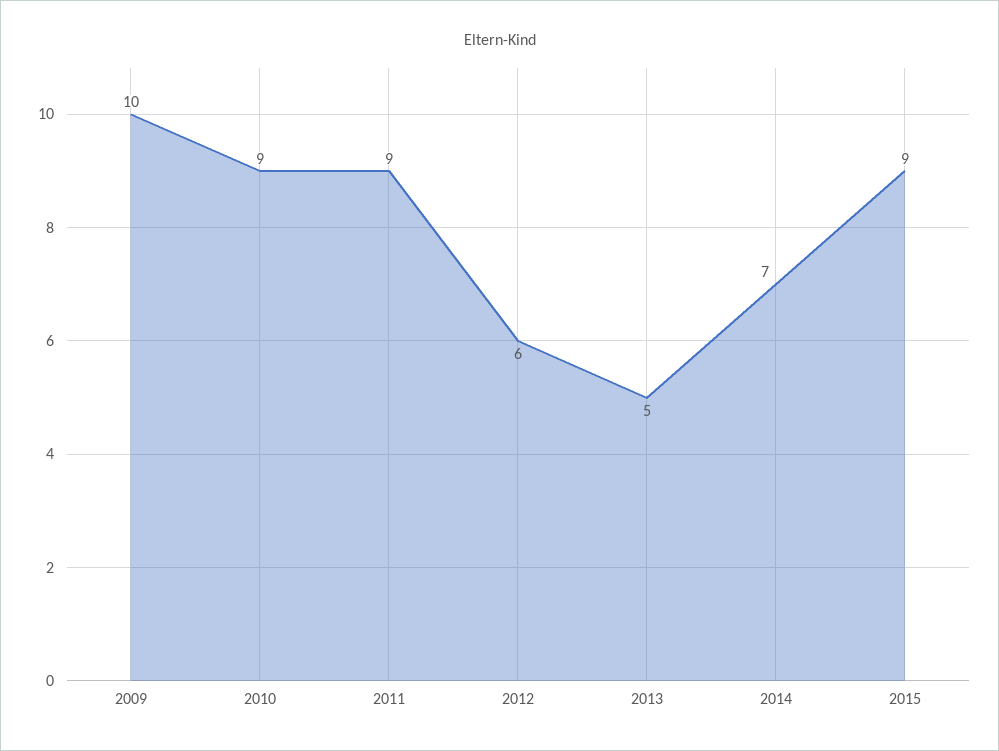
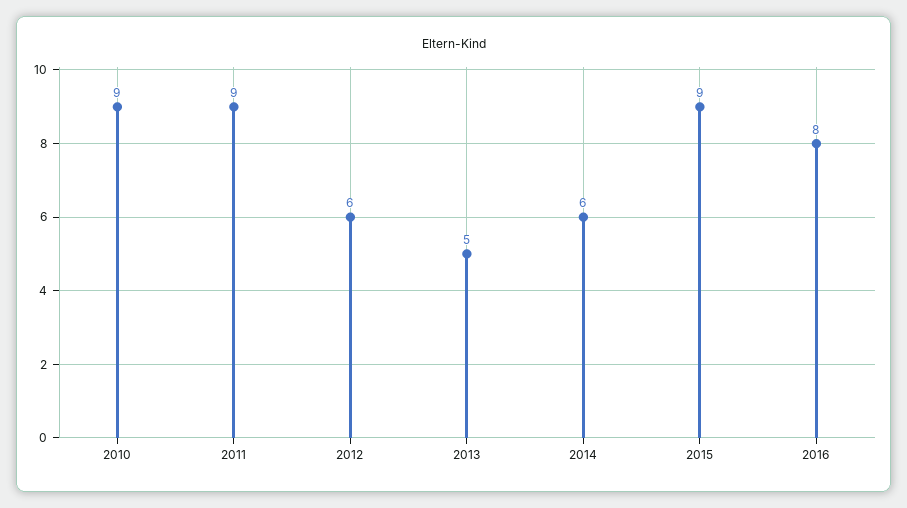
2009: 10 -> none
2014: 7 -> 6
2016: none -> 8

